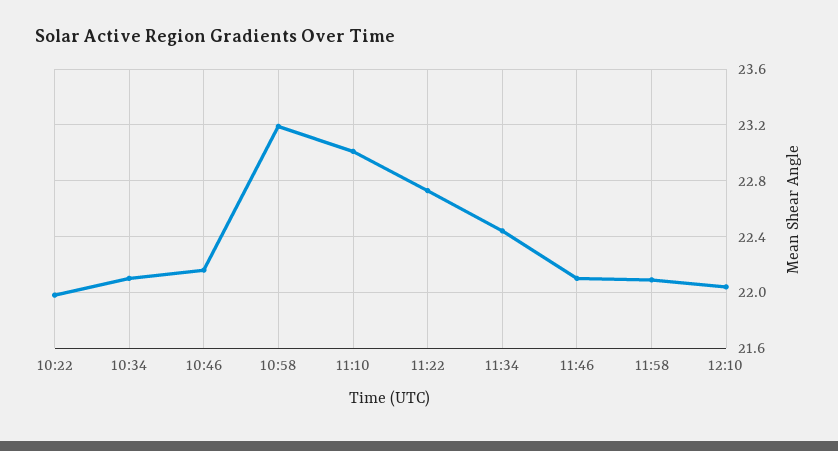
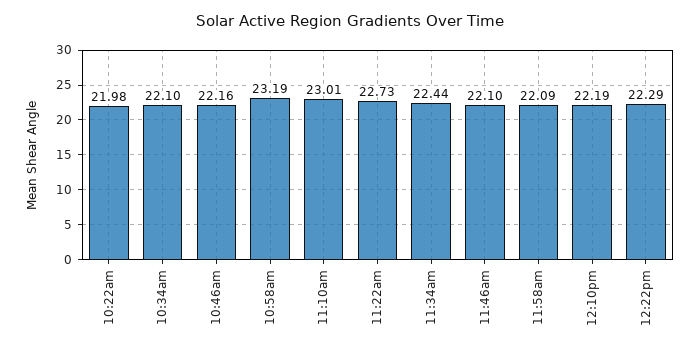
12:10: 22.05 -> 22.19
12:22pm: none -> 22.29

